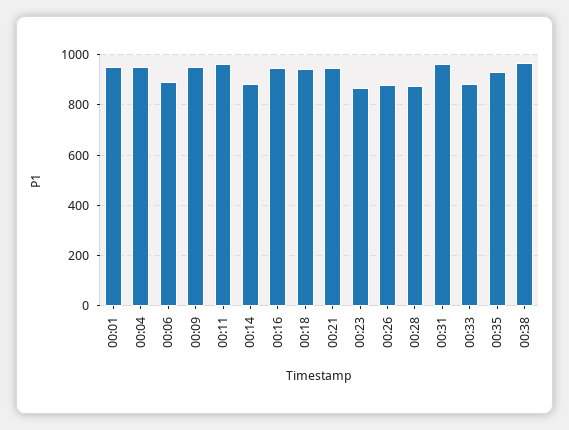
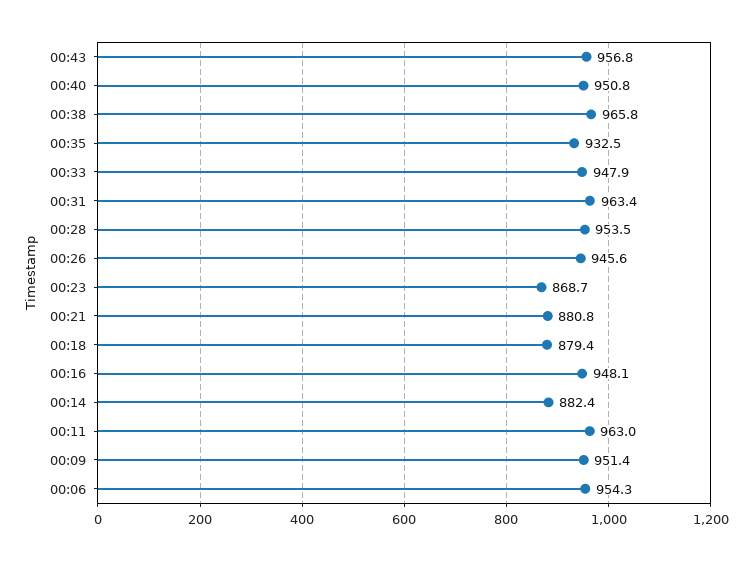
00:01: 950 -> none
00:04: 950 -> none
00:06: 900 -> 954.3
00:18: 950 -> 879.4
00:21: 950 -> 880.8
00:26: 875 -> 945.6
00:28: 875 -> 953.5
00:33: 875 -> 947.9
00:43: none -> 956.8
00:40: none -> 950.8

